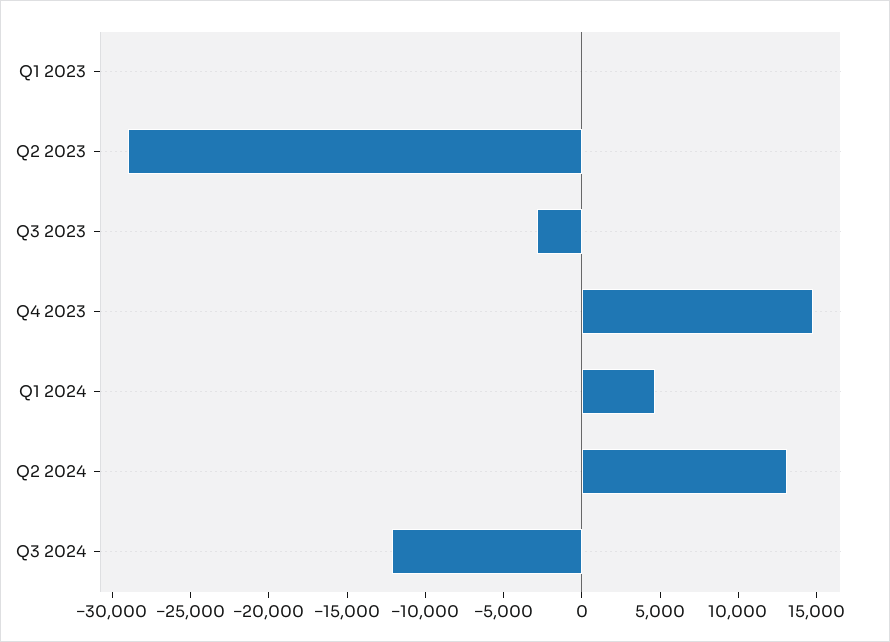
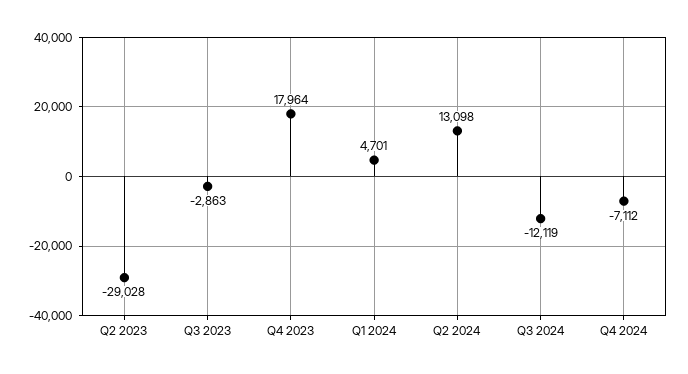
Q1 2023: 0 -> none
Q4 2023: 15000 -> 17964
Q4 2024: none -> -7112

